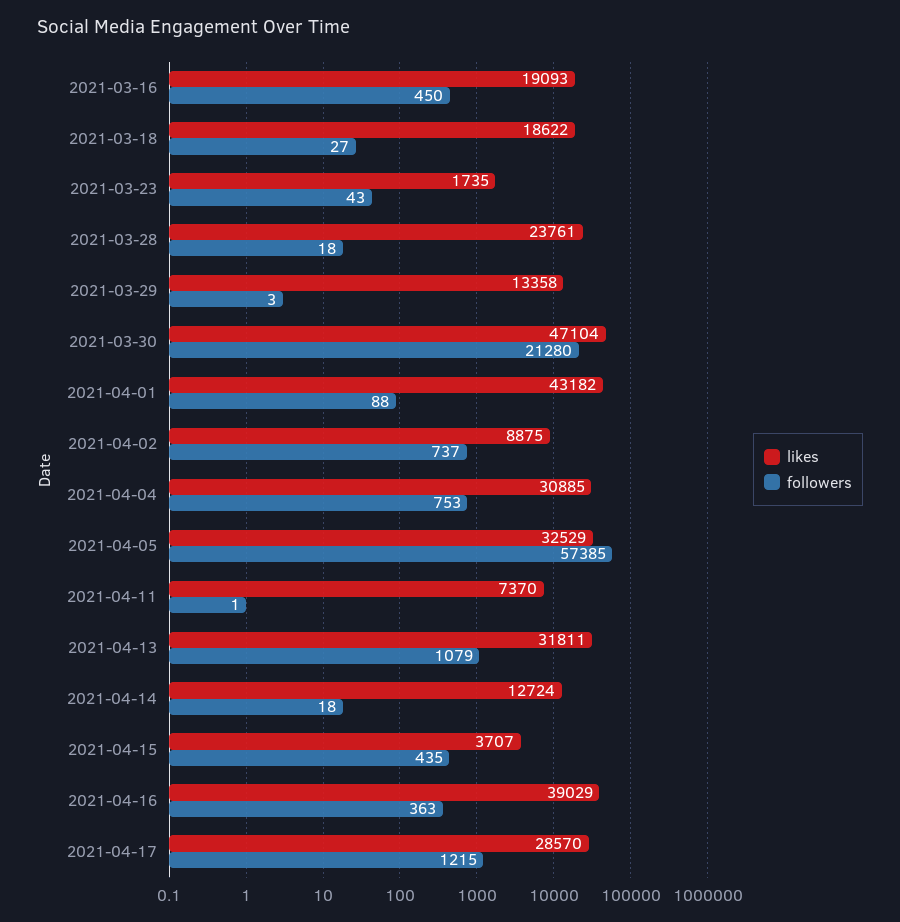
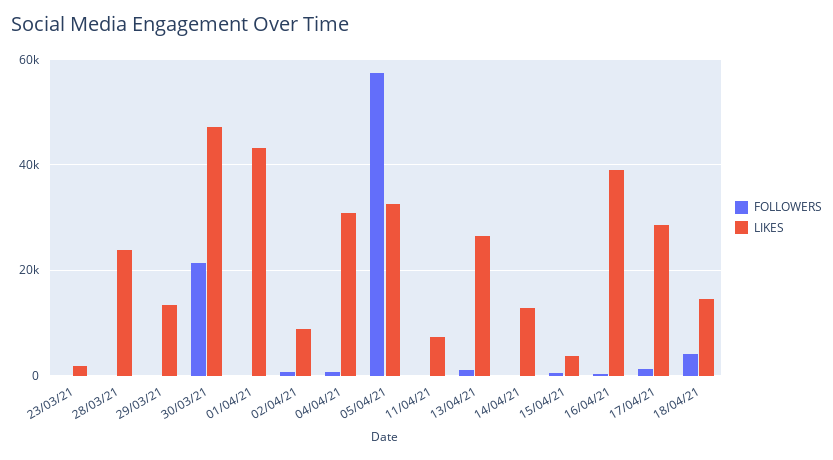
likes, 2021-03-16: 19093 -> none
followers, 2021-03-16: 450 -> none
likes, 2021-03-18: 18622 -> none
followers, 2021-03-18: 27 -> none
likes, 2021-04-13: 31811 -> 26000
followers, 18/04/21: none -> 4000
likes, 18/04/21: none -> 14000

